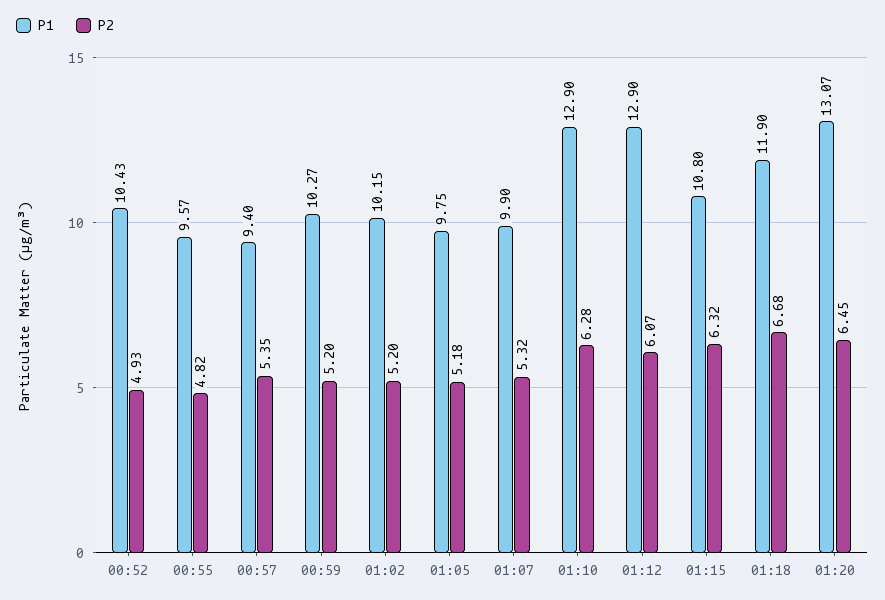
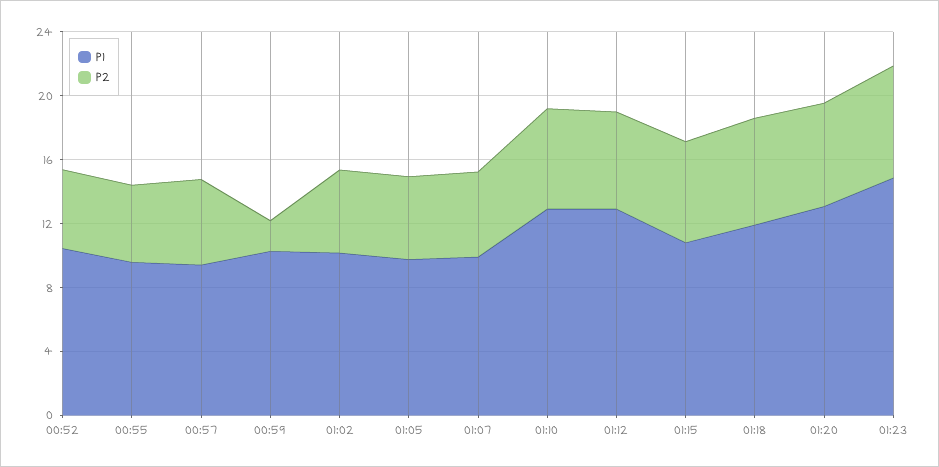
P2, 00:59: 5.2 -> 2
P1, 01:23: none -> 15
P2, 01:23: none -> 7

